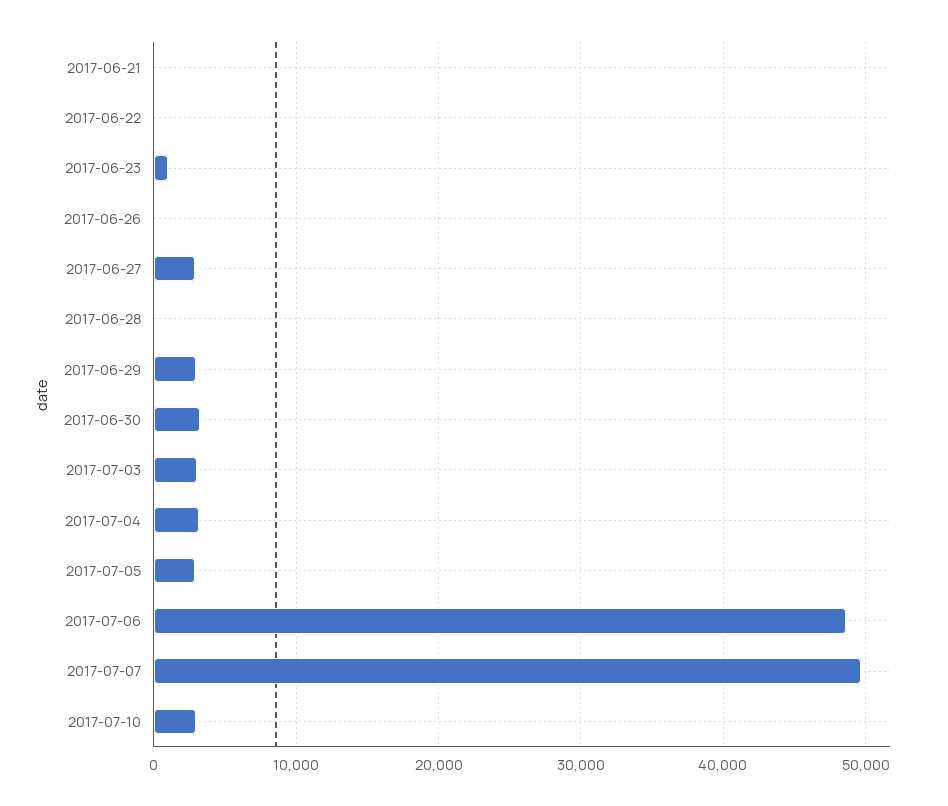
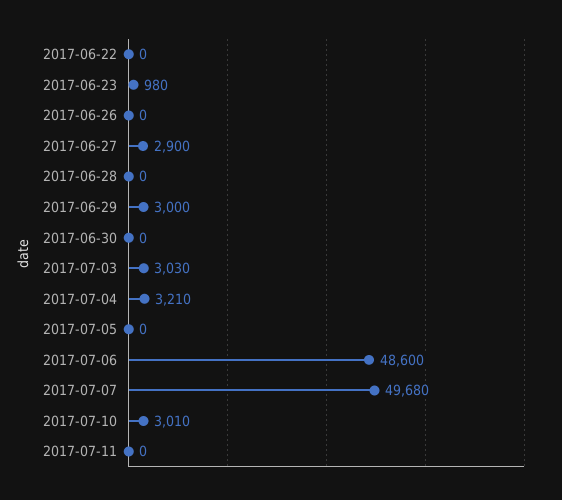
2017-06-21: 0 -> none
2017-06-30: 3000 -> 0
2017-07-05: 3000 -> 0
2017-07-11: none -> 0

